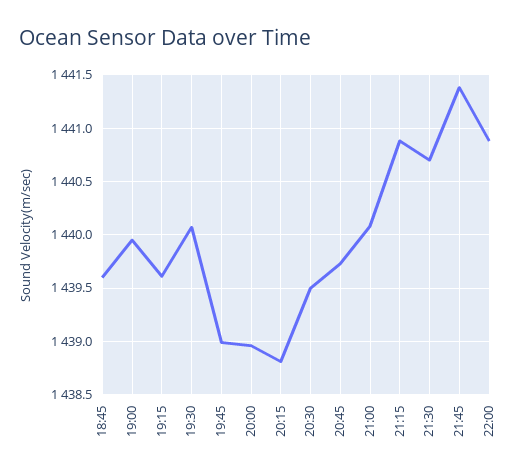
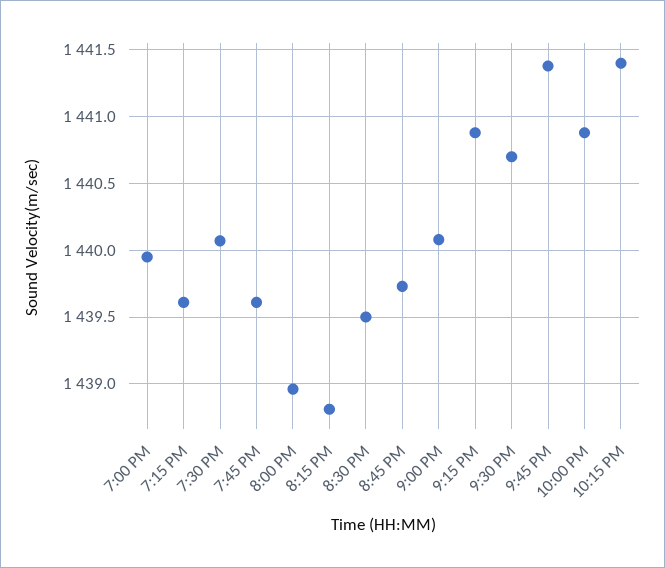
18:45: 1439.6 -> none
19:45: 1439 -> 1439.6
10:15 PM: none -> 1441.4

